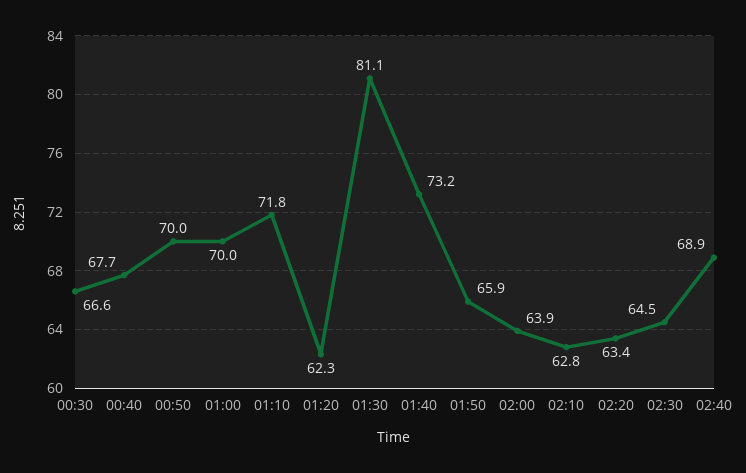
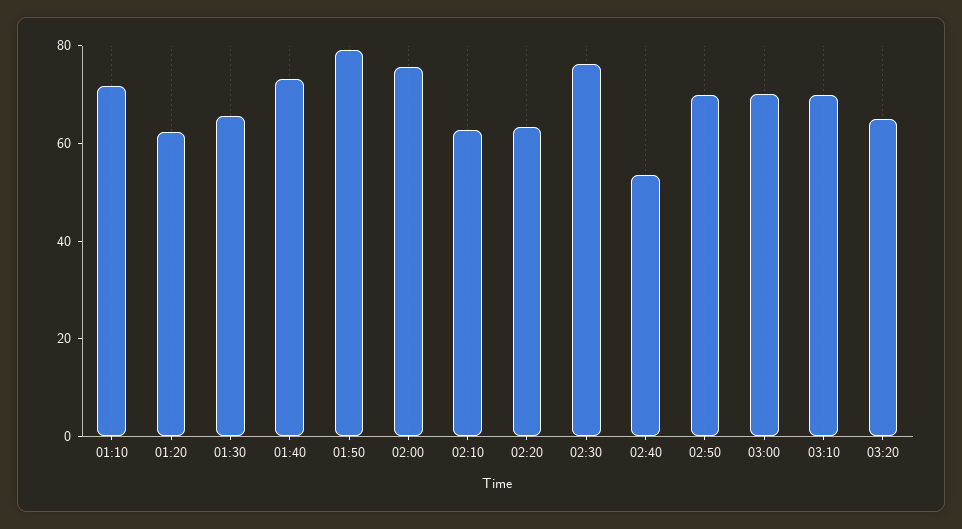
00:30: 66.6 -> none
00:40: 67.7 -> none
00:50: 70 -> none
01:00: 70 -> none
01:30: 81.1 -> 65
01:50: 65.9 -> 80
02:00: 63.9 -> 75
02:30: 64.5 -> 75
02:40: 68.9 -> 55
02:50: none -> 70
03:00: none -> 70
03:10: none -> 70
03:20: none -> 65

